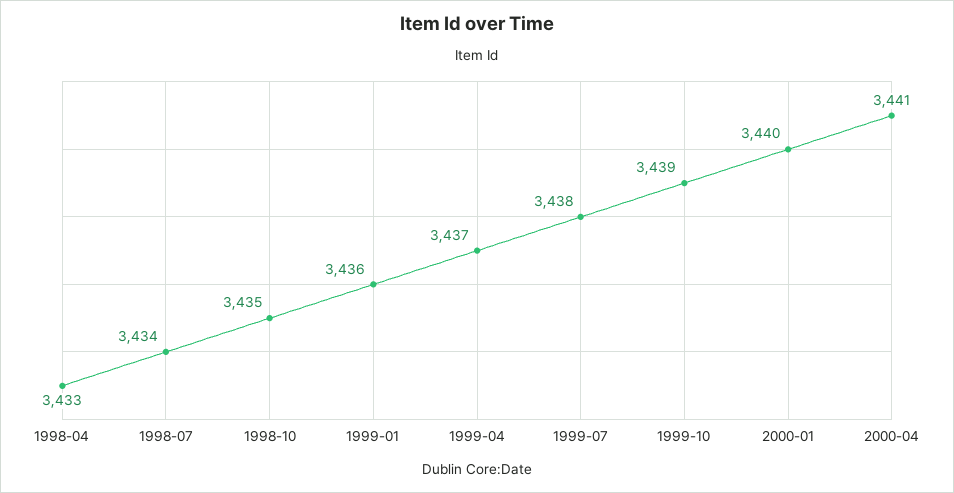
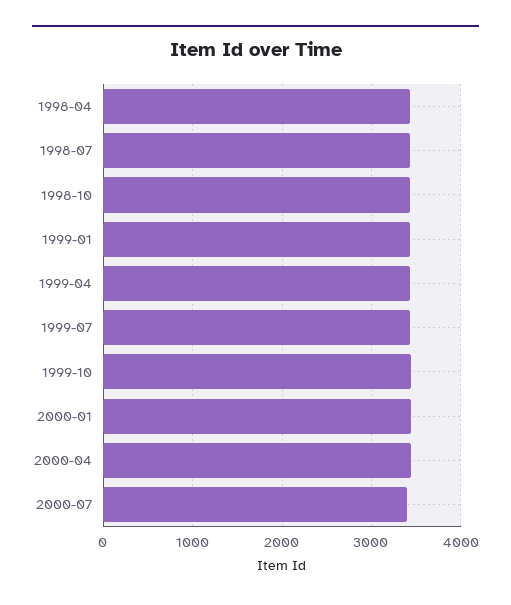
2000-07: none -> 3400

